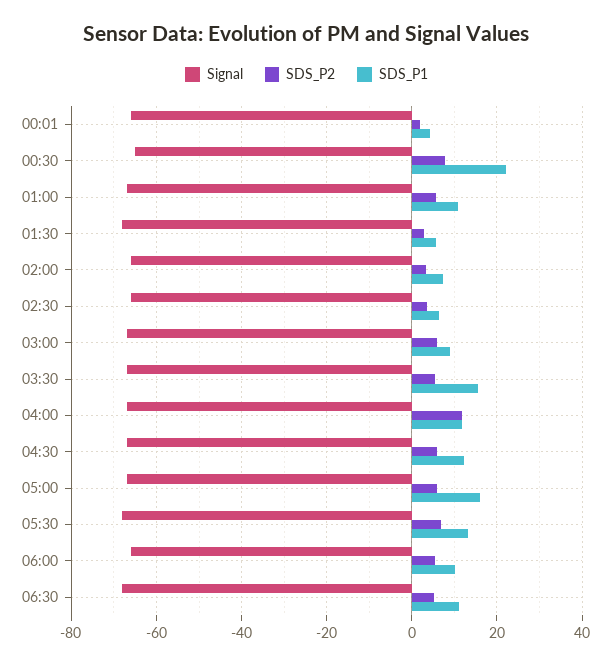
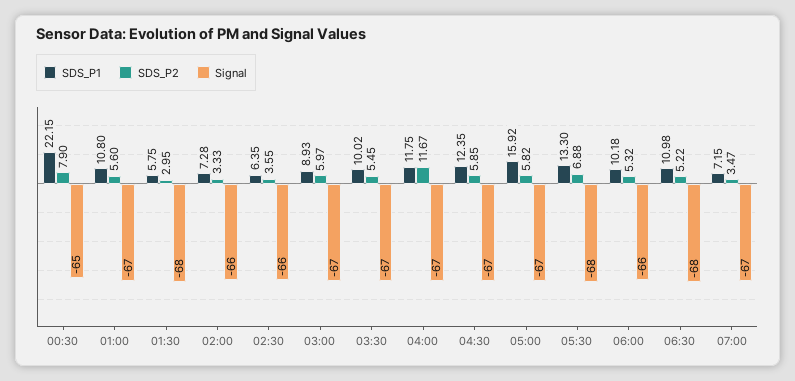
Signal, 00:01: -66 -> none
SDS_P2, 00:01: 2 -> none
SDS_P1, 00:01: 4 -> none
SDS_P1, 03:30: 16 -> 10.02
SDS_P1, 07:00: none -> 7.15
SDS_P2, 07:00: none -> 3.47
Signal, 07:00: none -> -67

